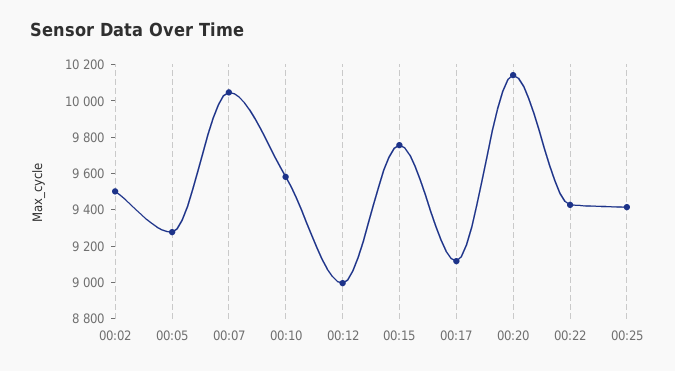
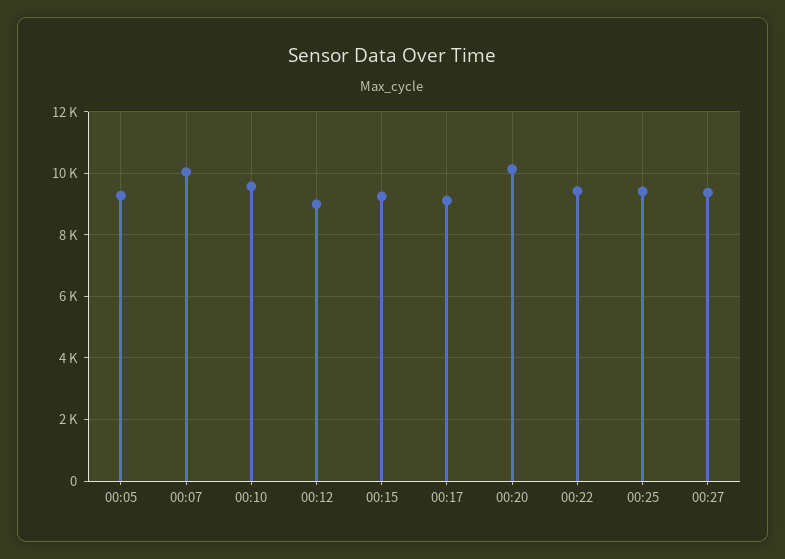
00:02: 9500 -> none
00:15: 9750 -> 9200
00:27: none -> 9400

